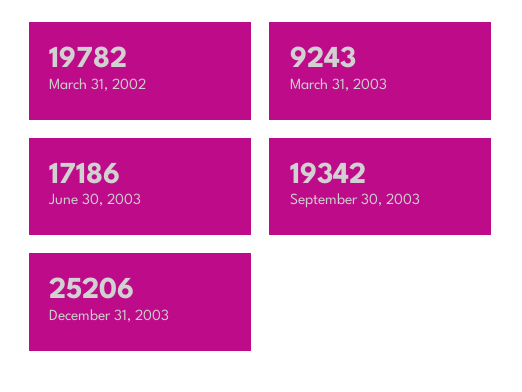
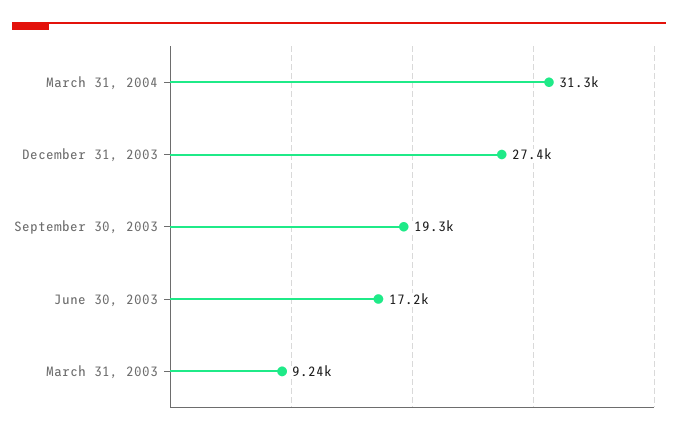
March 31, 2002: 19782 -> none
December 31, 2003: 25206 -> 27400
March 31, 2004: none -> 31300

